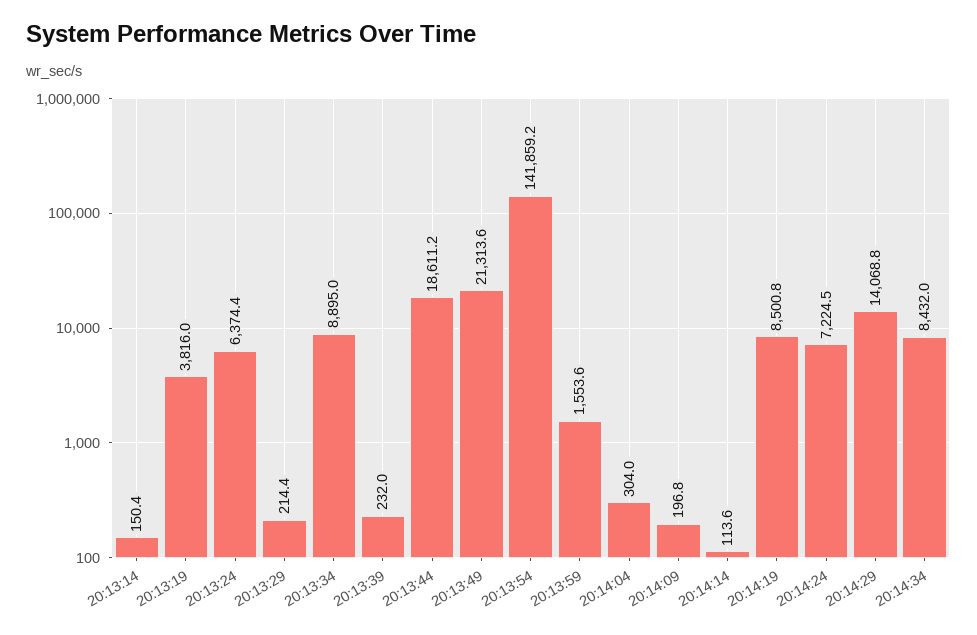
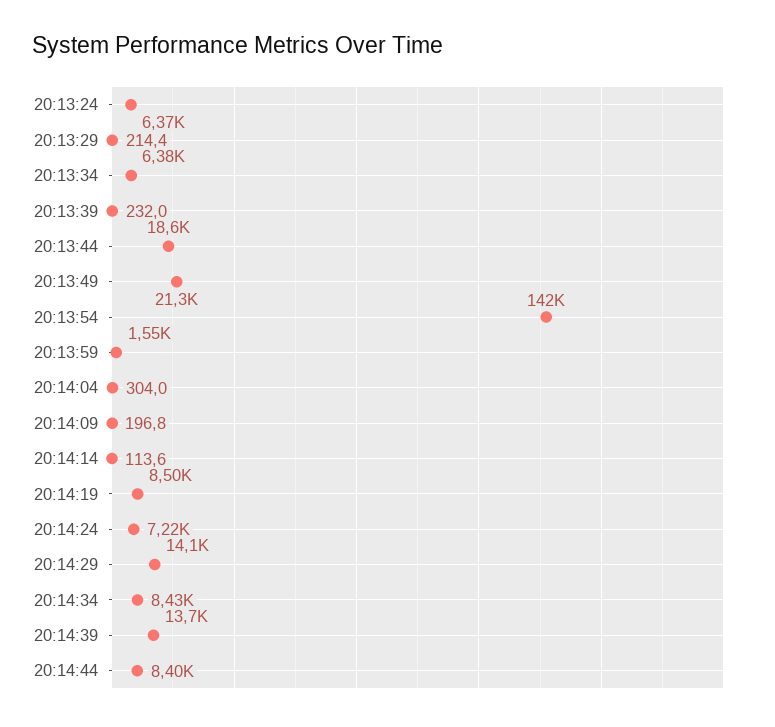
20:13:14: 150.4 -> none
20:13:19: 3816 -> none
20:13:34: 8895 -> 6380
20:14:39: none -> 13700
20:14:44: none -> 8400

